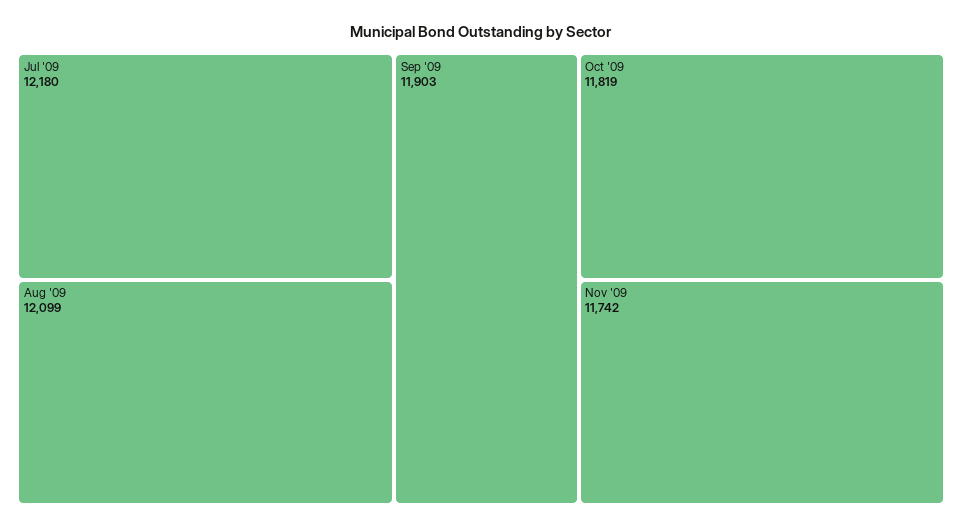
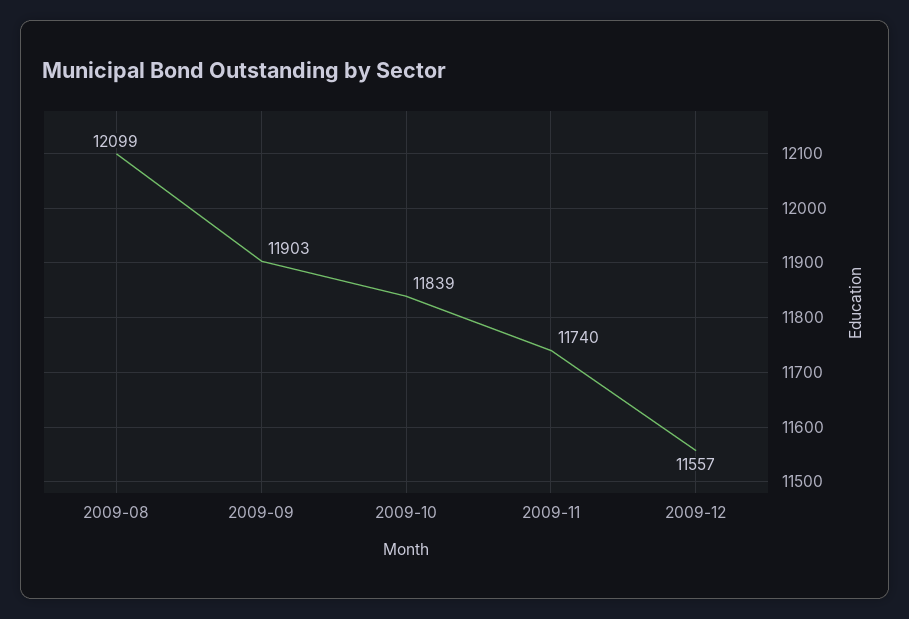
Jul '09: 12180 -> none
Oct '09: 11819 -> 11839
Nov '09: 11742 -> 11740
2009-12: none -> 11557

